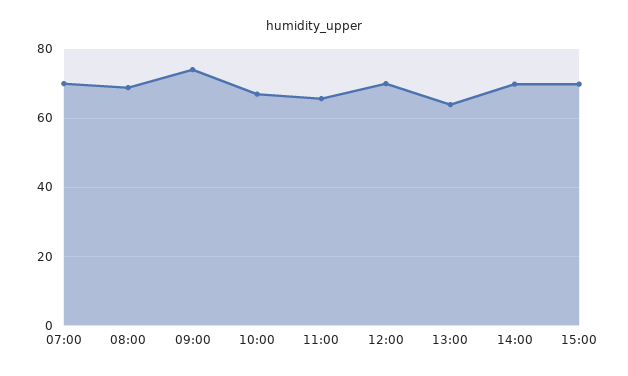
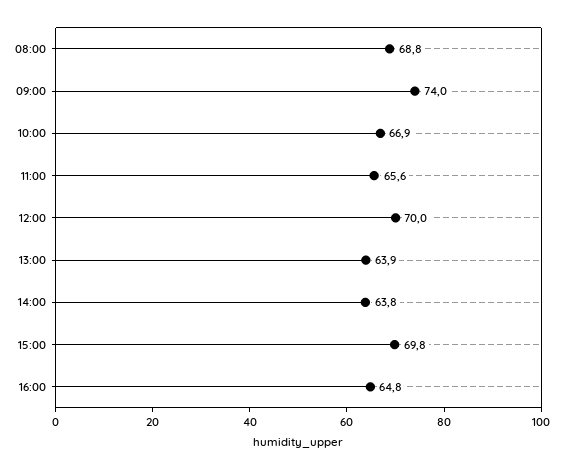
07:00: 70 -> none
14:00: 70 -> 63.8
16:00: none -> 64.8

